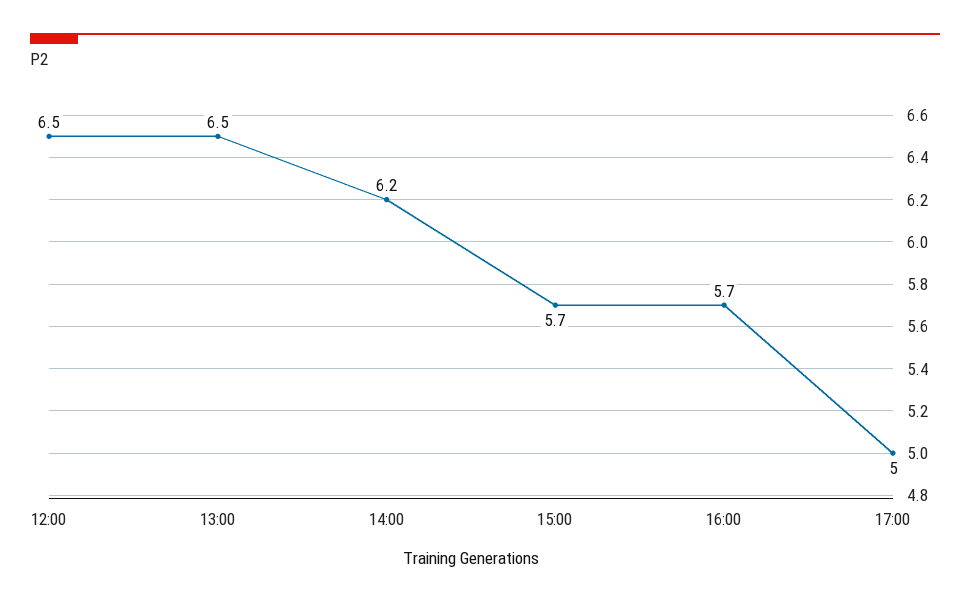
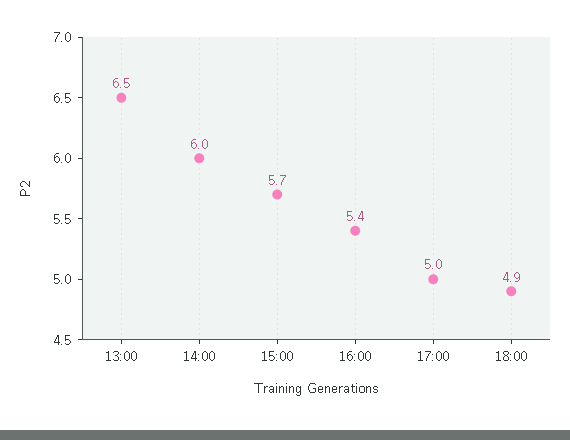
12:00: 6.5 -> none
14:00: 6.2 -> 6
16:00: 5.7 -> 5.4
18:00: none -> 4.9

